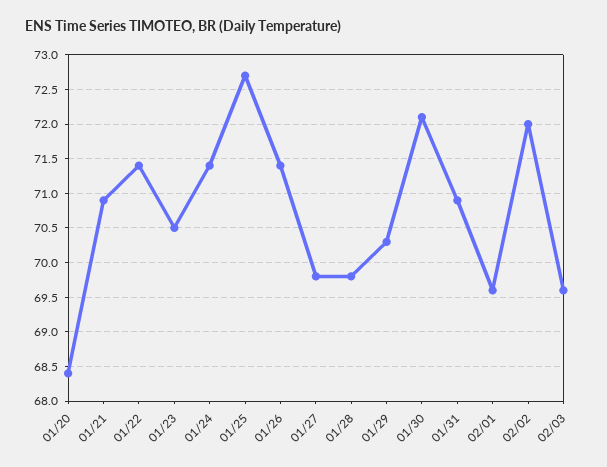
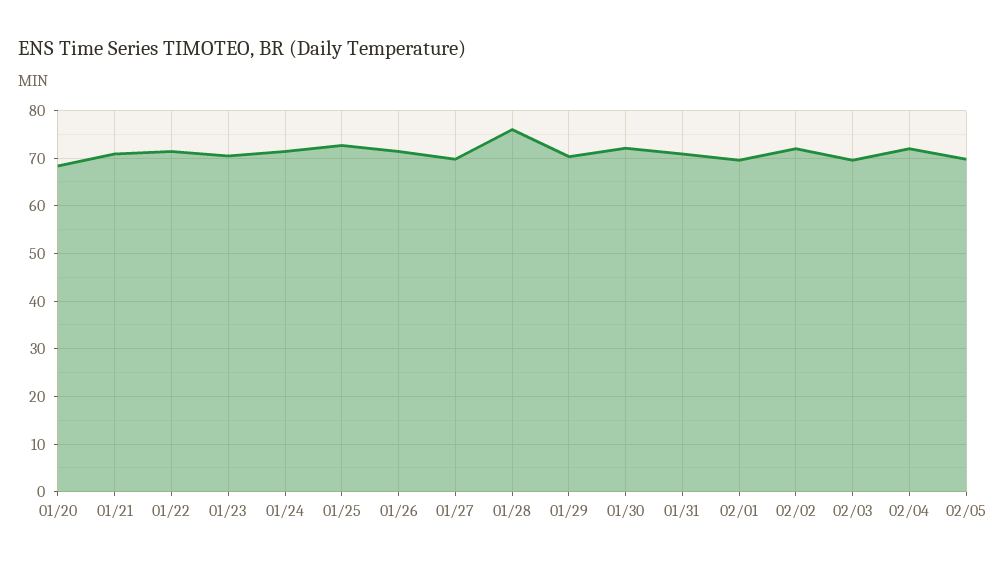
01/28: 69.8 -> 76
02/04: none -> 72
02/05: none -> 70

